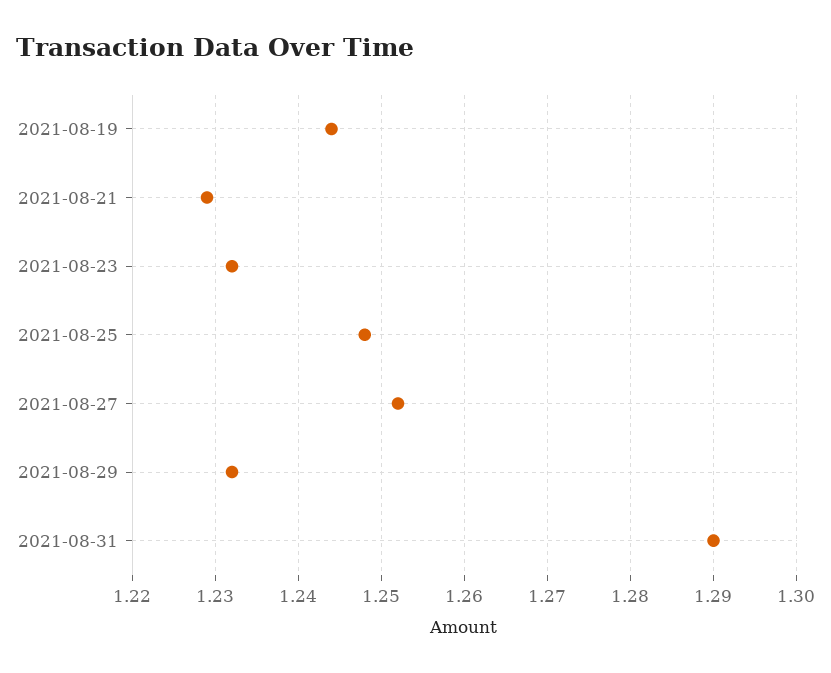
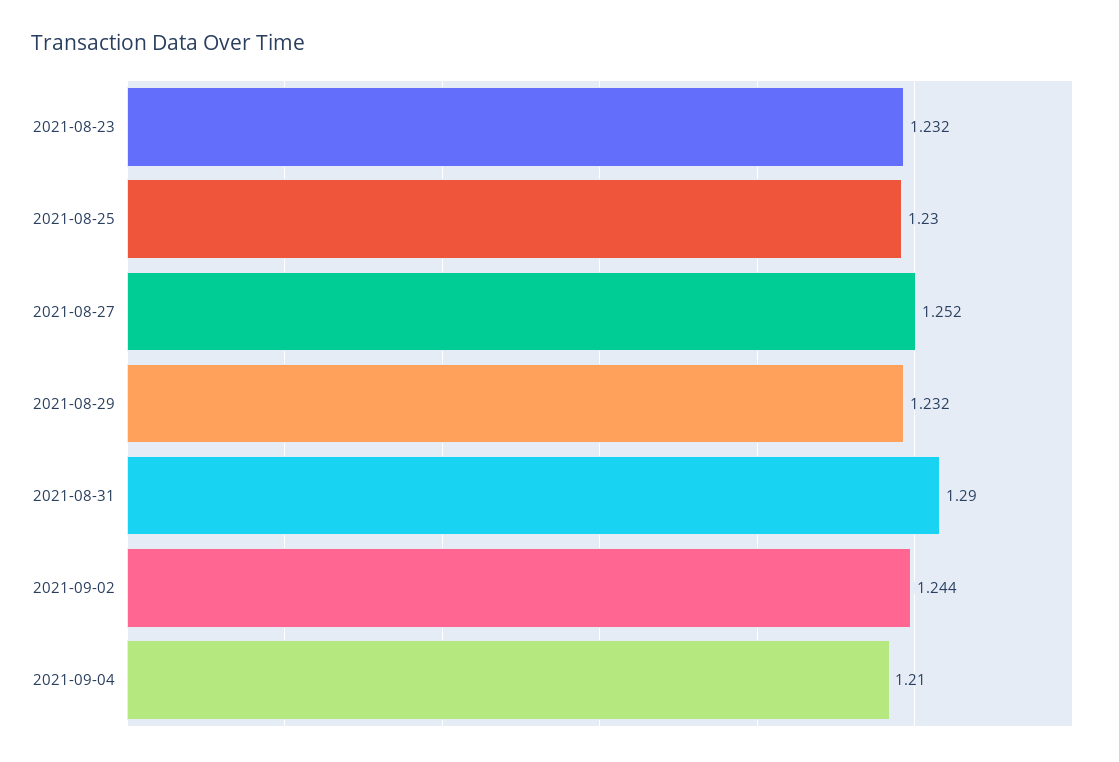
2021-08-19: 1.244 -> none
2021-08-21: 1.229 -> none
2021-08-25: 1.248 -> 1.23
2021-09-02: none -> 1.244
2021-09-04: none -> 1.21

